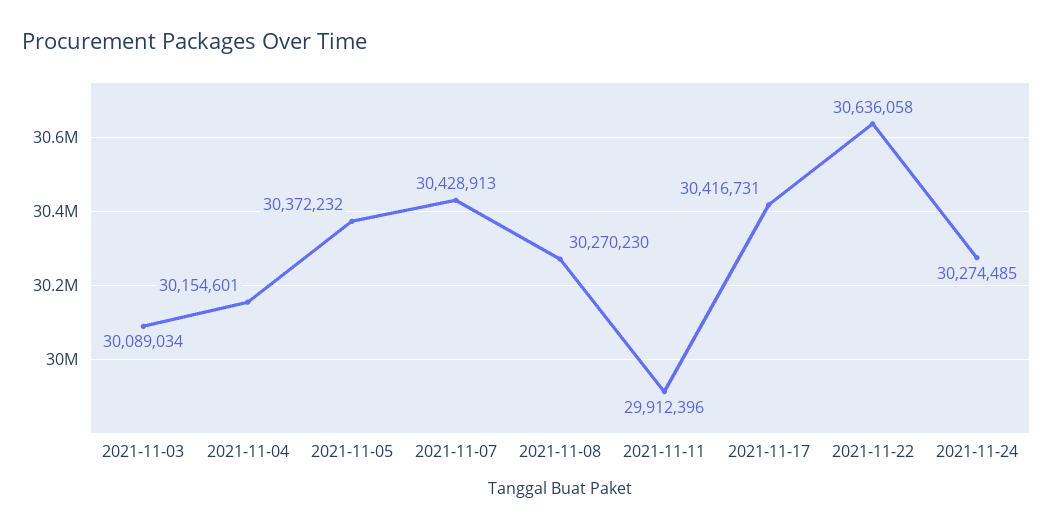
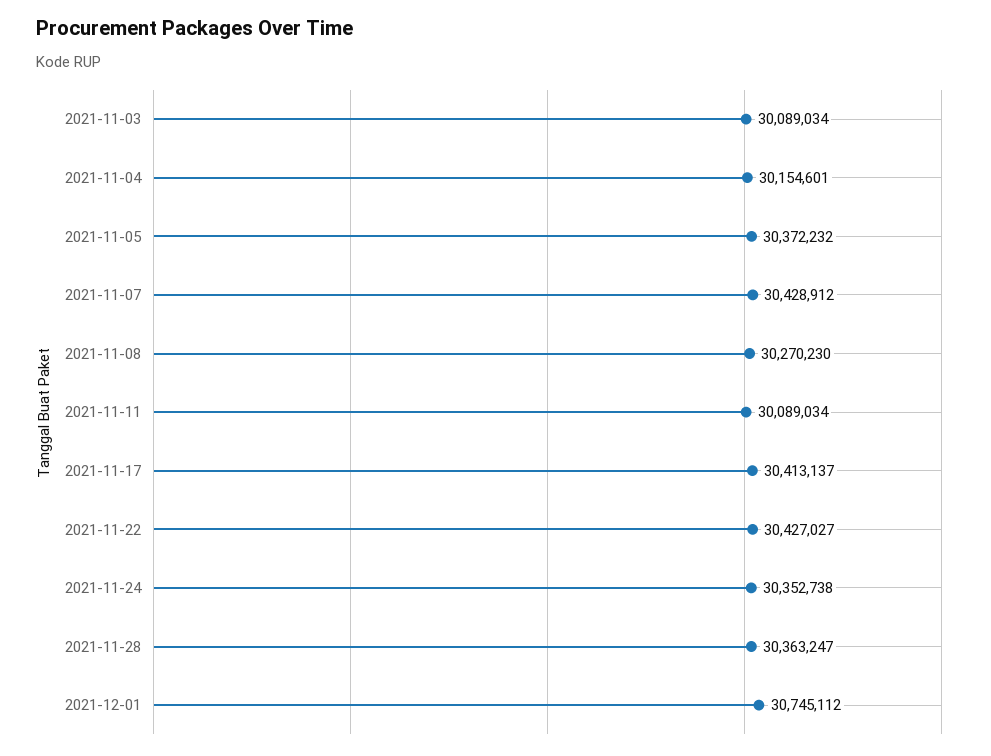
2021-11-07: 30428913 -> 30428912
2021-11-11: 29912396 -> 30089034
2021-11-17: 30416731 -> 30413137
2021-11-22: 30636058 -> 30427027
2021-11-24: 30274485 -> 30352738
2021-11-28: none -> 30363247
2021-12-01: none -> 30745112

